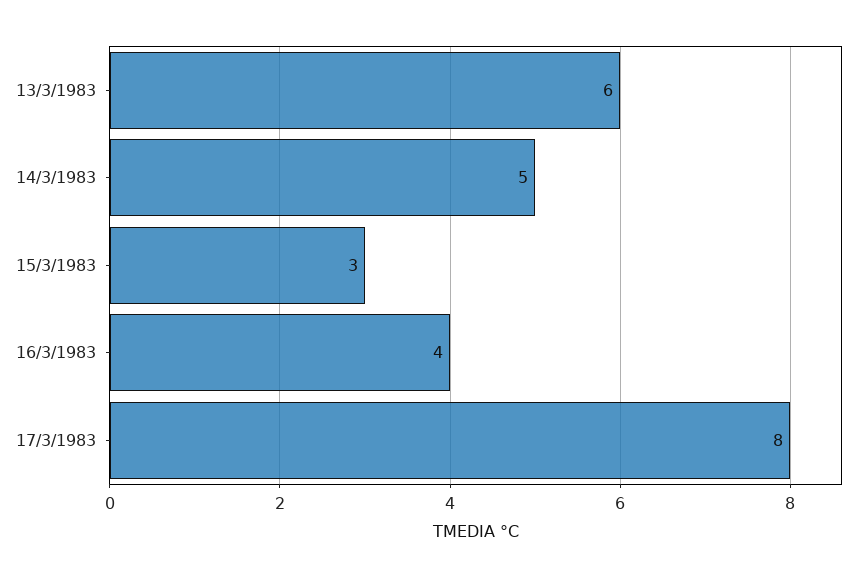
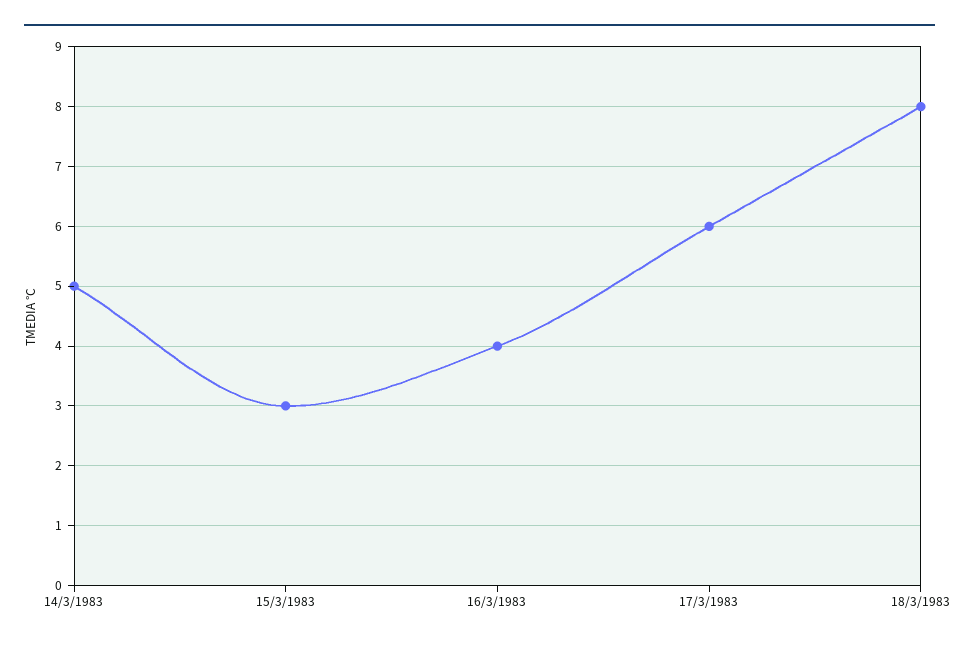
13/3/1983: 6 -> none
17/3/1983: 8 -> 6
18/3/1983: none -> 8

